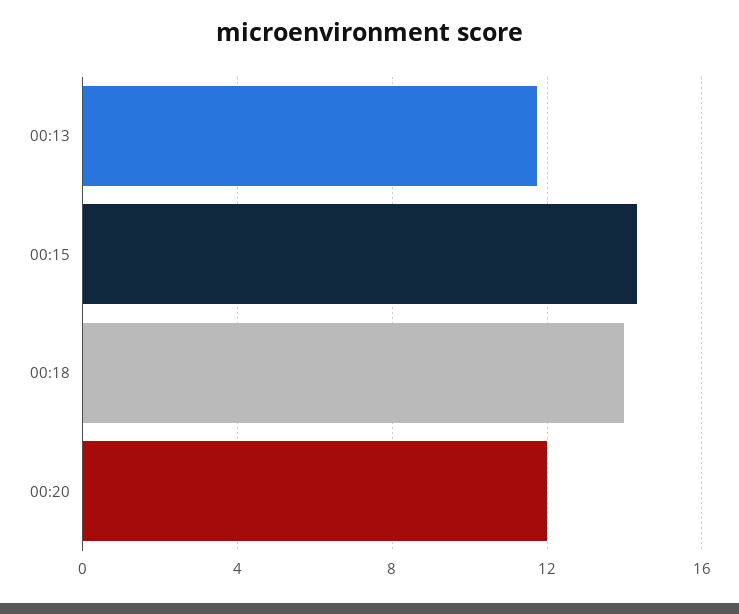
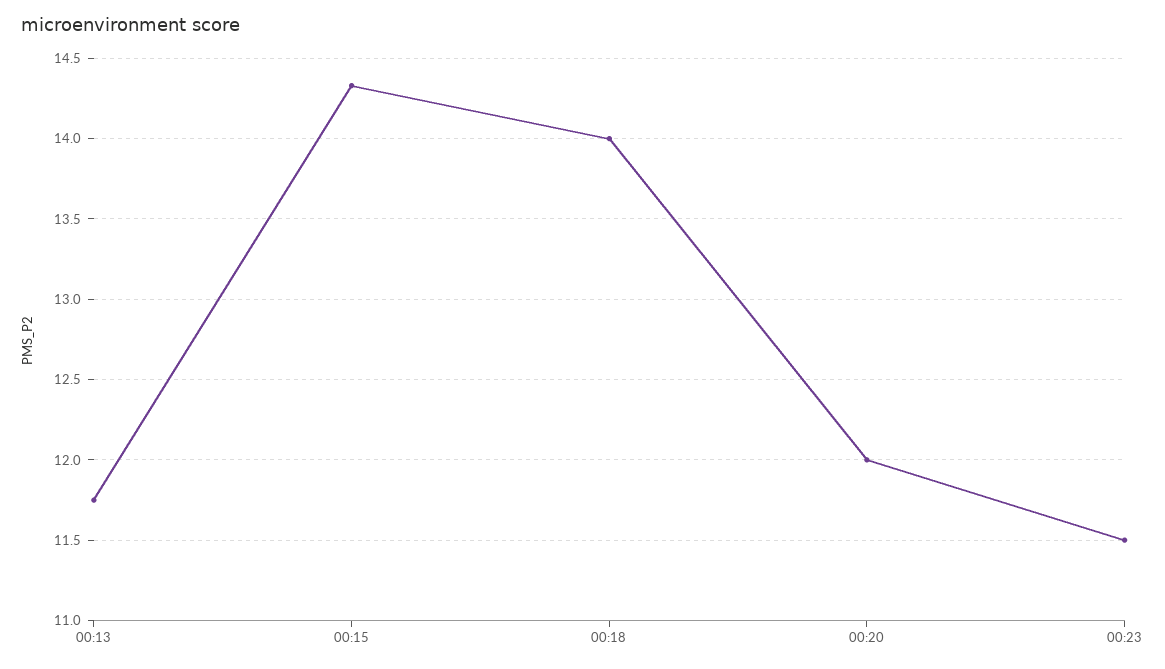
00:23: none -> 11.5

